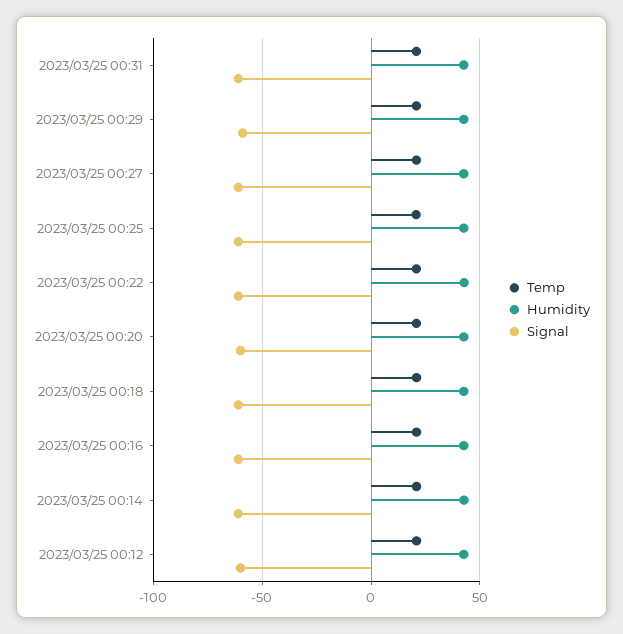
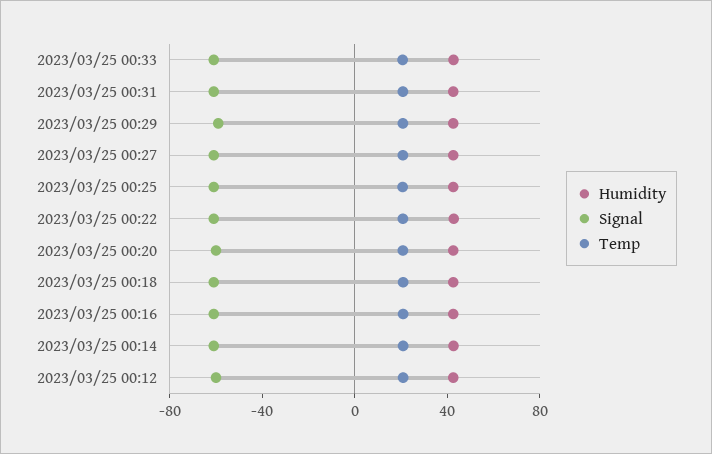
Humidity, 2023/03/25 00:33: none -> 40
Signal, 2023/03/25 00:33: none -> -60
Temp, 2023/03/25 00:33: none -> 20

